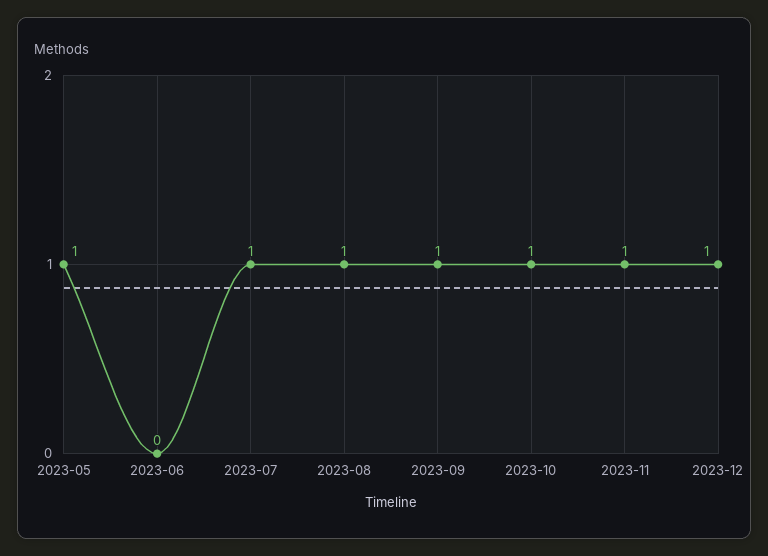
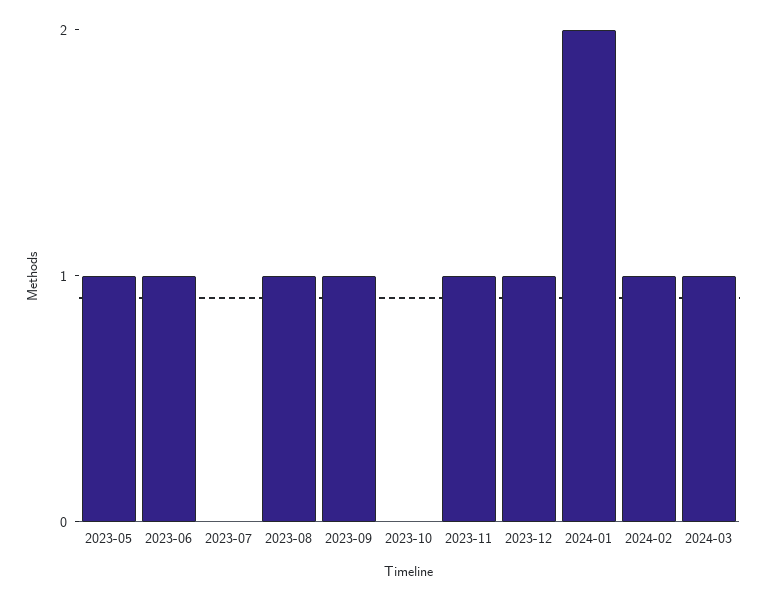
2023-06: 0 -> 1
2023-07: 1 -> 0
2023-10: 1 -> 0
2024-01: none -> 2
2024-02: none -> 1
2024-03: none -> 1

